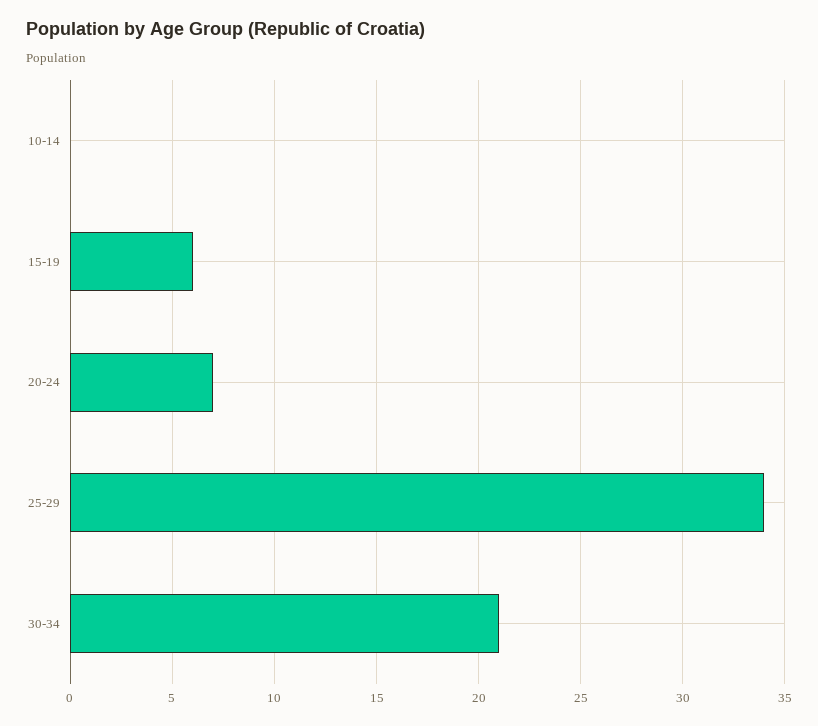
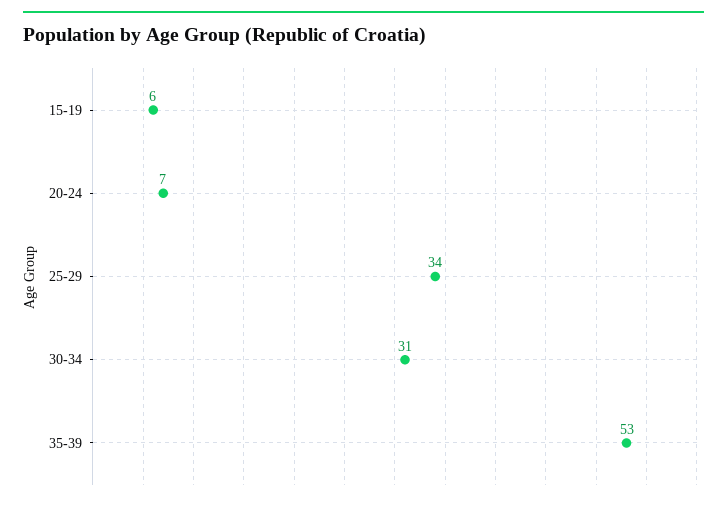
10-14: 0 -> none
30-34: 21 -> 31
35-39: none -> 53

